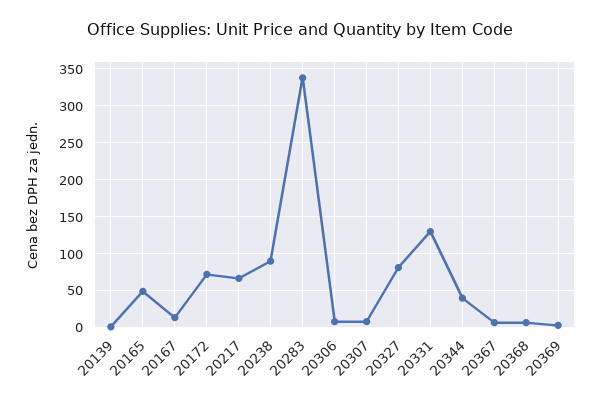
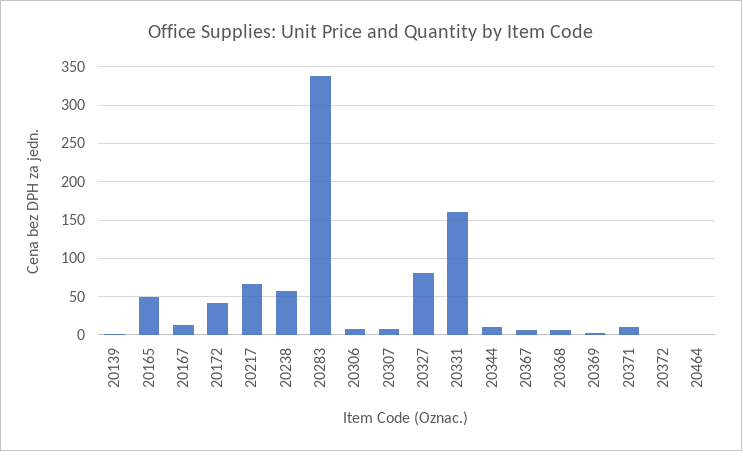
20172: 70 -> 40
20238: 90 -> 60
20331: 130 -> 160
20344: 40 -> 10
20371: none -> 10
20372: none -> 0
20464: none -> 0

